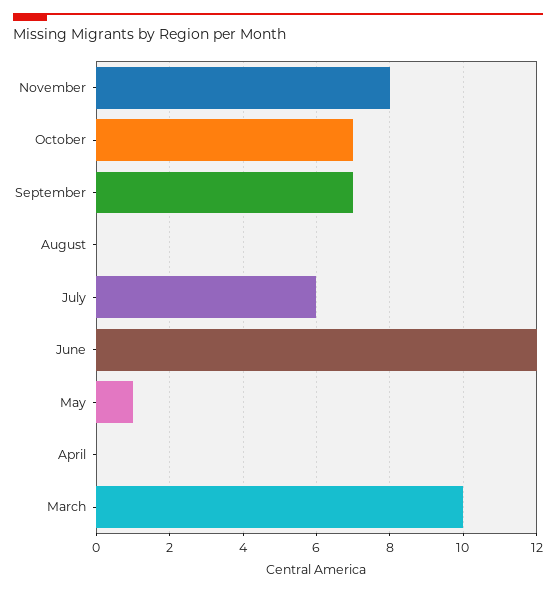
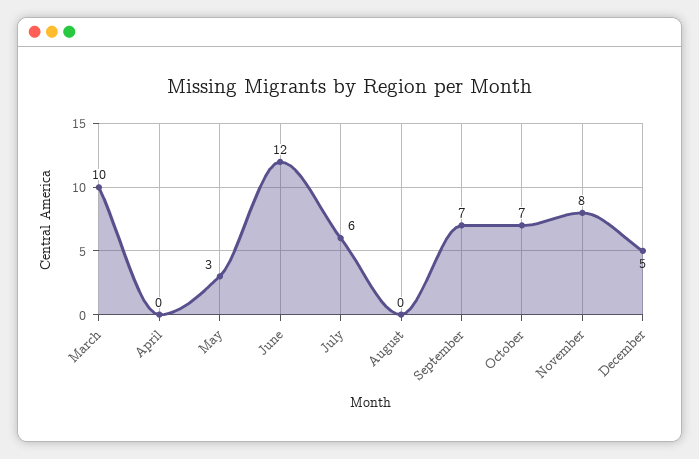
May: 1 -> 3
December: none -> 5

